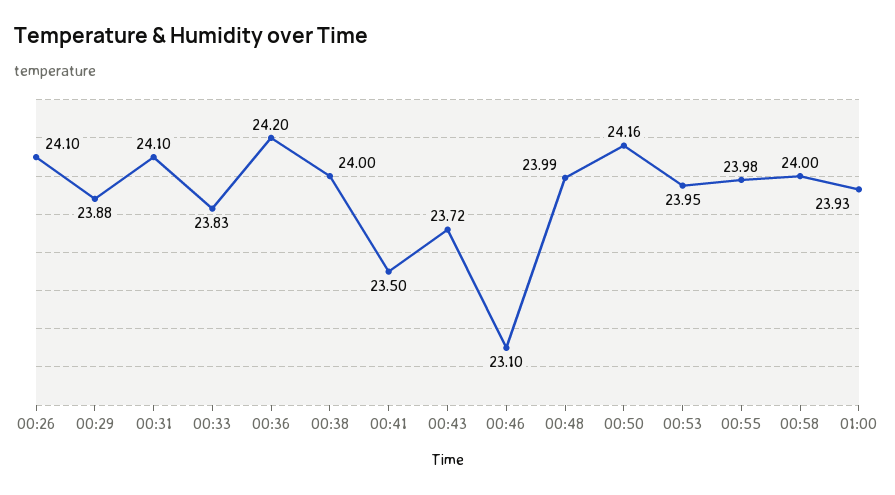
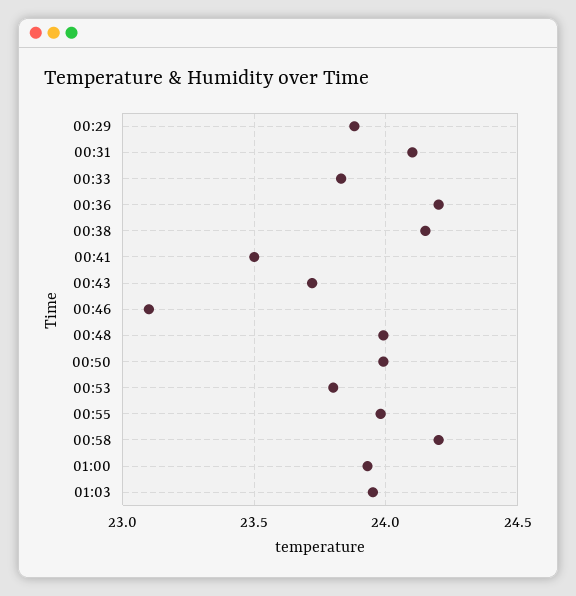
00:26: 24.1 -> none
00:38: 24 -> 24.15
00:50: 24.16 -> 24
00:53: 23.95 -> 23.8
00:58: 24 -> 24.2
01:03: none -> 23.95

